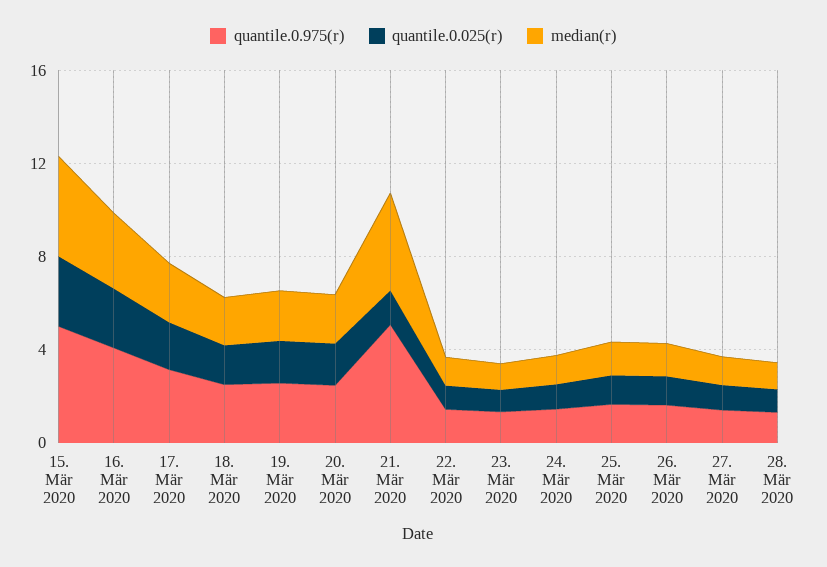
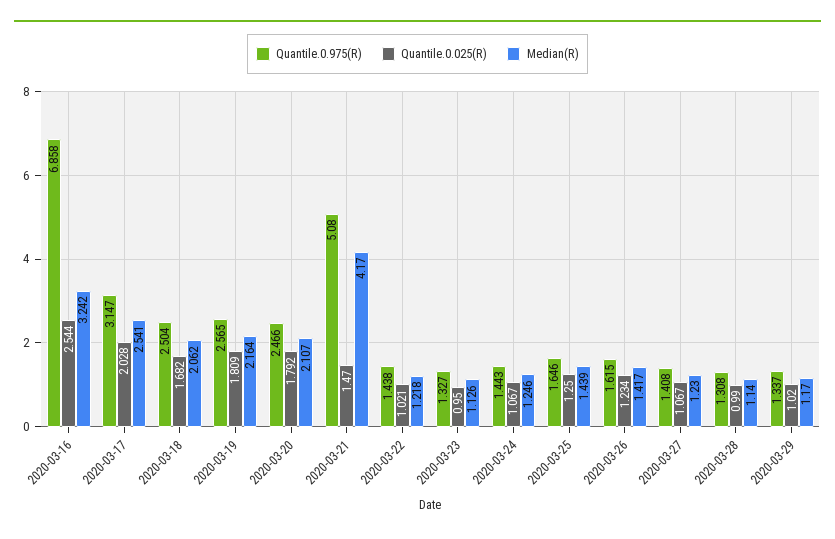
quantile.0.975(r), 15. Mär 2020: 5 -> none
quantile.0.025(r), 15. Mär 2020: 3 -> none
median(r), 15. Mär 2020: 4 -> none
quantile.0.975(r), 16. Mär 2020: 4 -> 6.858
quantile.0.975(r), 2020-03-29: none -> 1.337
quantile.0.025(r), 2020-03-29: none -> 1.02
median(r), 2020-03-29: none -> 1.17

